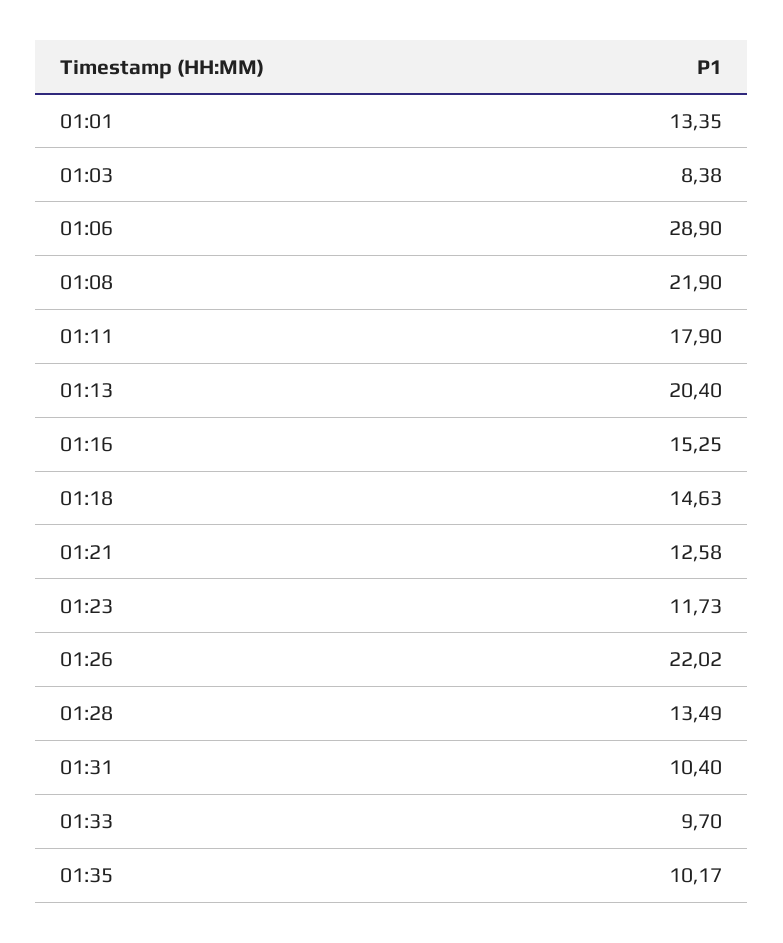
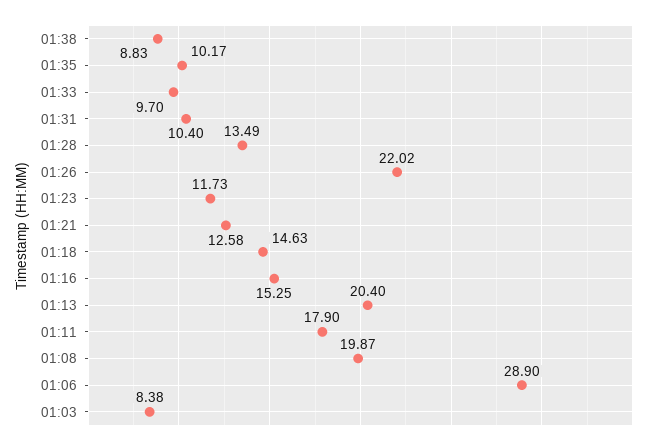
01:01: 13.35 -> none
01:08: 21.9 -> 19.87
01:38: none -> 8.83

